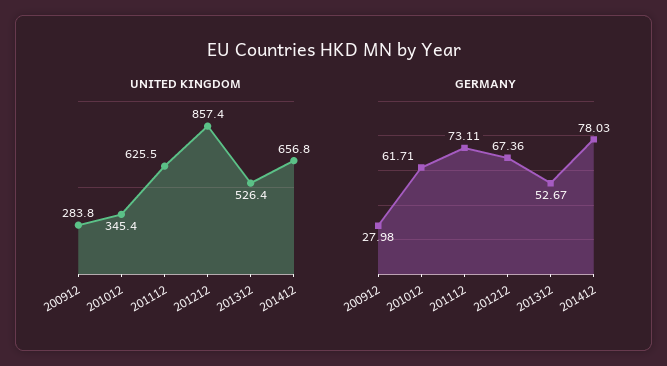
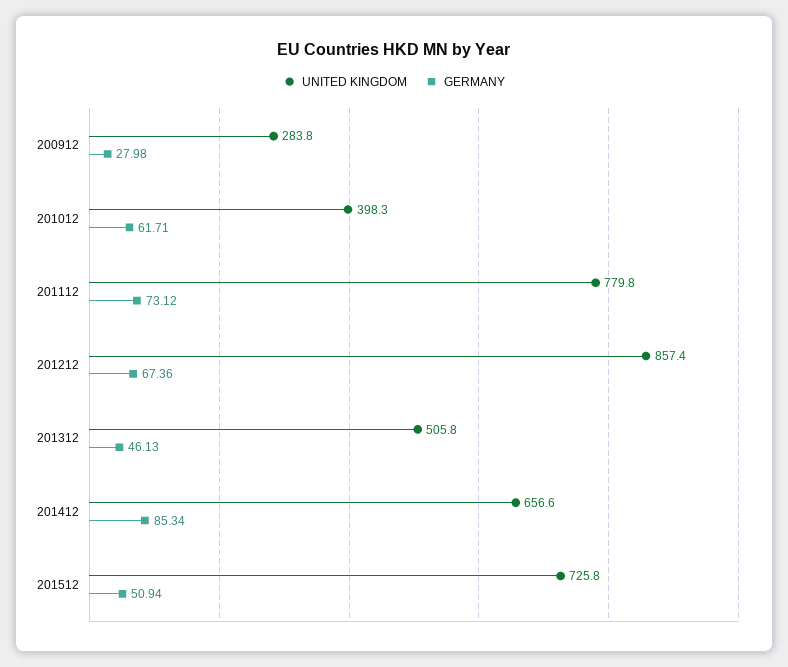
UNITED KINGDOM, 201012: 345.4 -> 398.3
UNITED KINGDOM, 201112: 625.5 -> 779.8
UNITED KINGDOM, 201312: 526.4 -> 505.8
UNITED KINGDOM, 201412: 656.8 -> 656.6
GERMANY, 201112: 73.11 -> 73.12
GERMANY, 201312: 52.67 -> 46.13
GERMANY, 201412: 78.03 -> 85.34
UNITED KINGDOM, 201512: none -> 725.8
GERMANY, 201512: none -> 50.94

